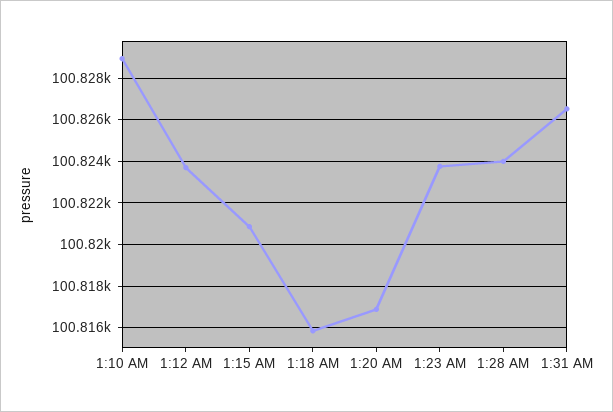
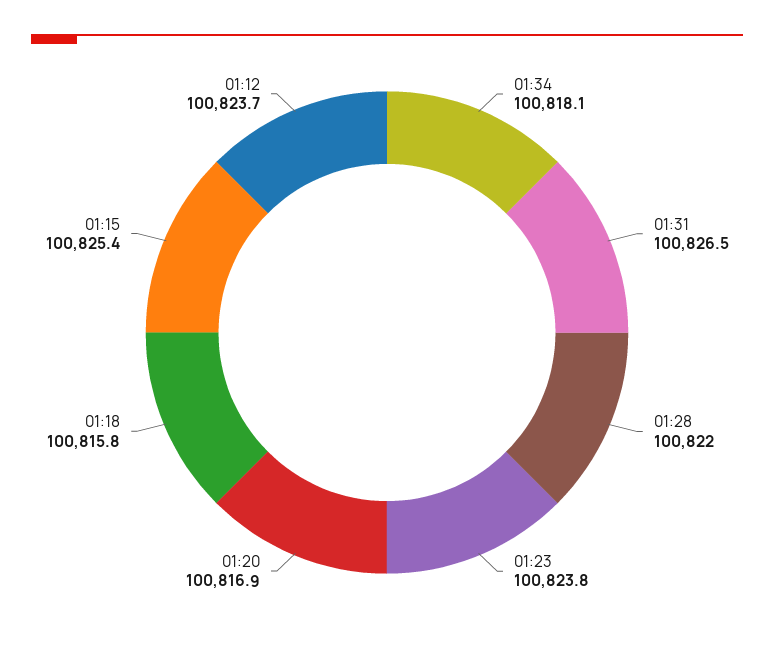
1:10 AM: 100829 -> none
1:15 AM: 100821 -> 100825.4
1:28 AM: 100824 -> 100822
01:34: none -> 100818.1

